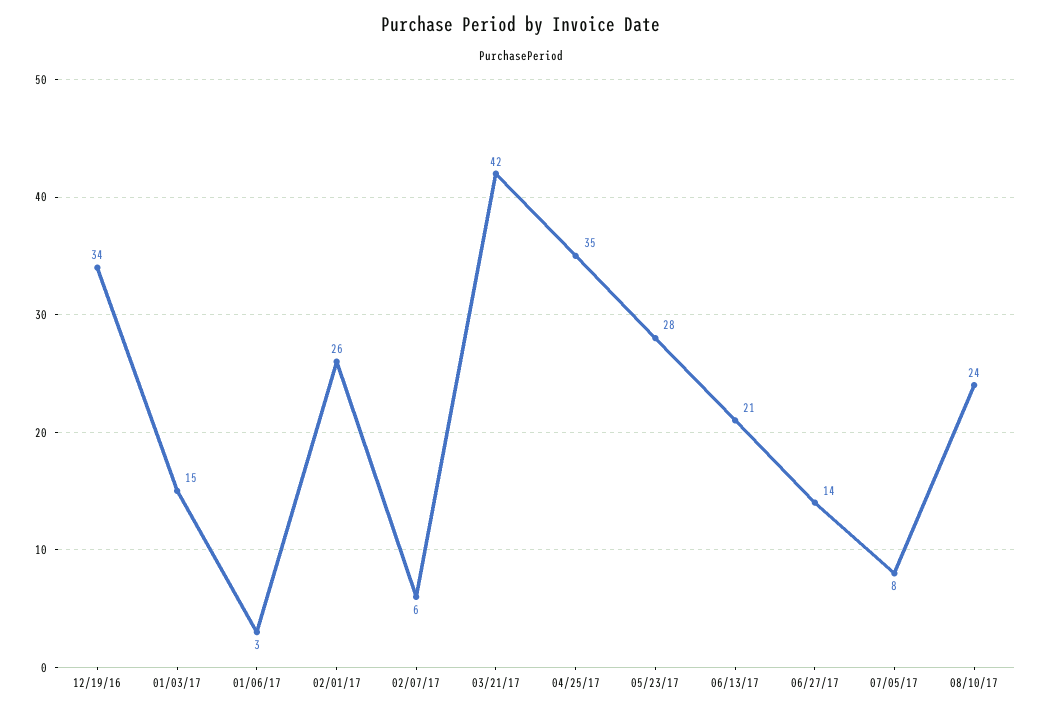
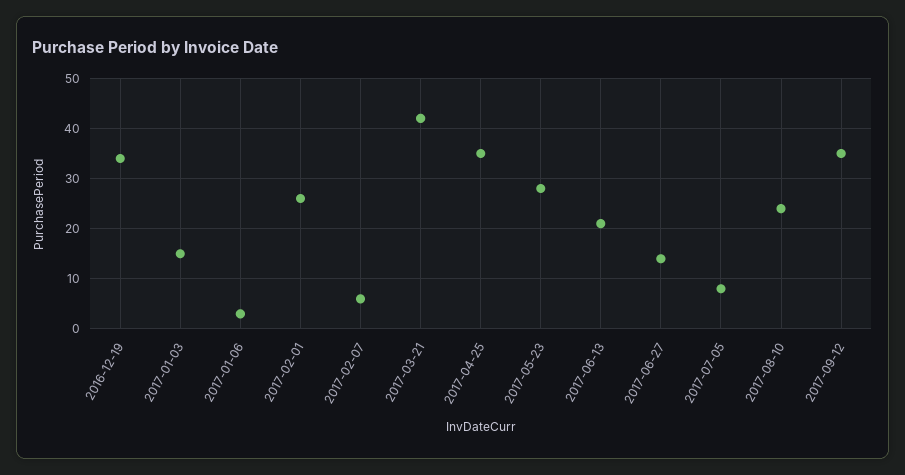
2017-09-12: none -> 35

